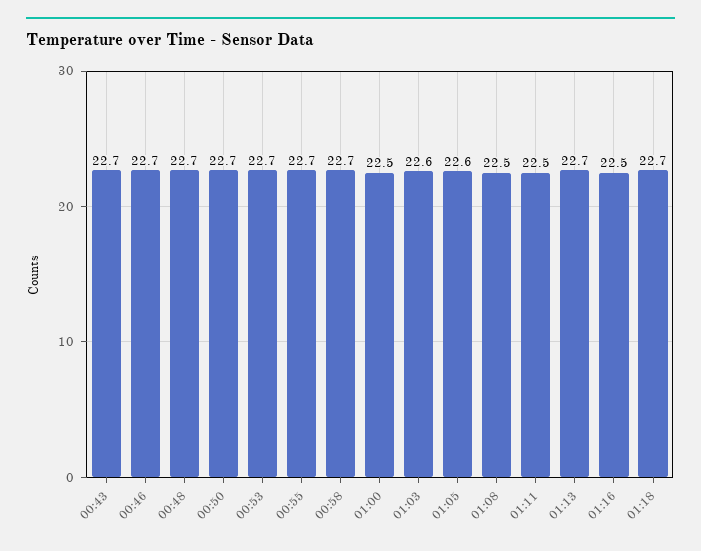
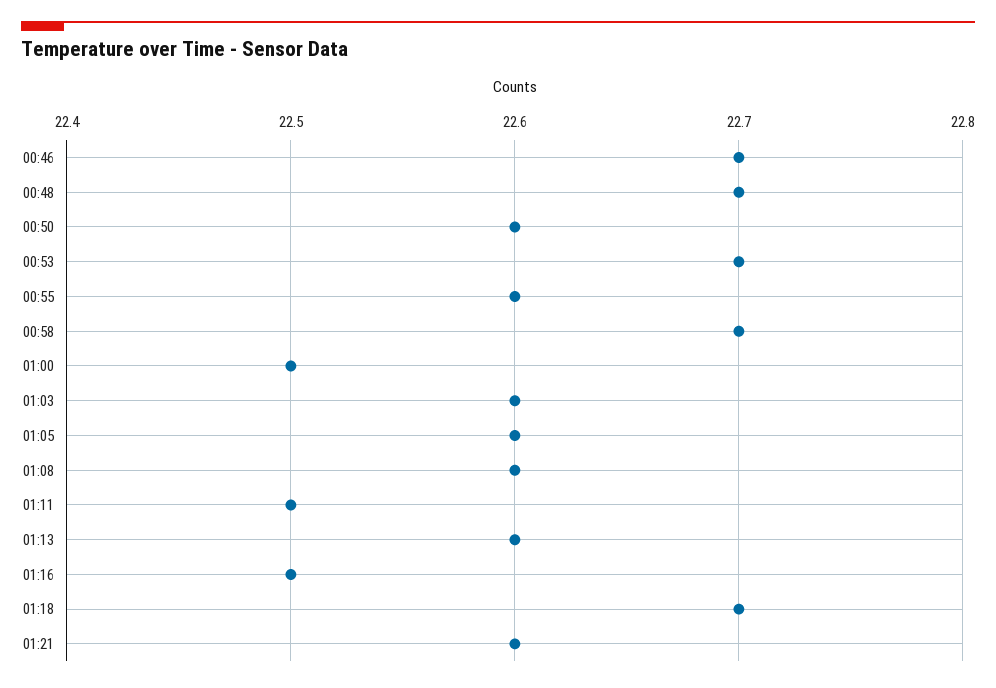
00:43: 22.7 -> none
00:50: 22.7 -> 22.6
00:55: 22.7 -> 22.6
01:08: 22.5 -> 22.6
01:13: 22.7 -> 22.6
01:21: none -> 22.6

